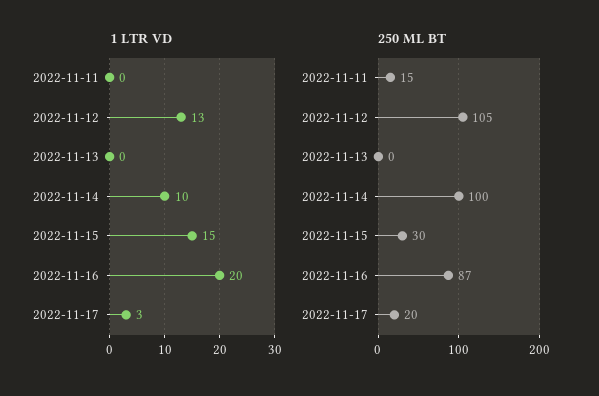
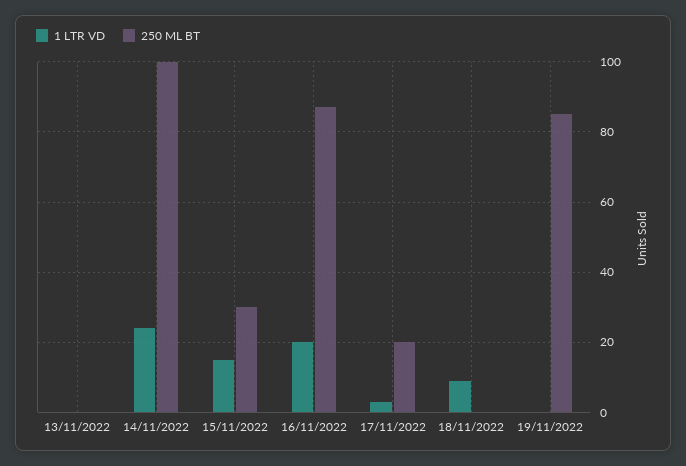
1 LTR VD, 2022-11-11: 0 -> none
1 LTR VD, 2022-11-12: 13 -> none
1 LTR VD, 2022-11-14: 10 -> 25
250 ML BT, 2022-11-11: 15 -> none
250 ML BT, 2022-11-12: 105 -> none
1 LTR VD, 18/11/2022: none -> 10
250 ML BT, 18/11/2022: none -> 0
1 LTR VD, 19/11/2022: none -> 0
250 ML BT, 19/11/2022: none -> 85

